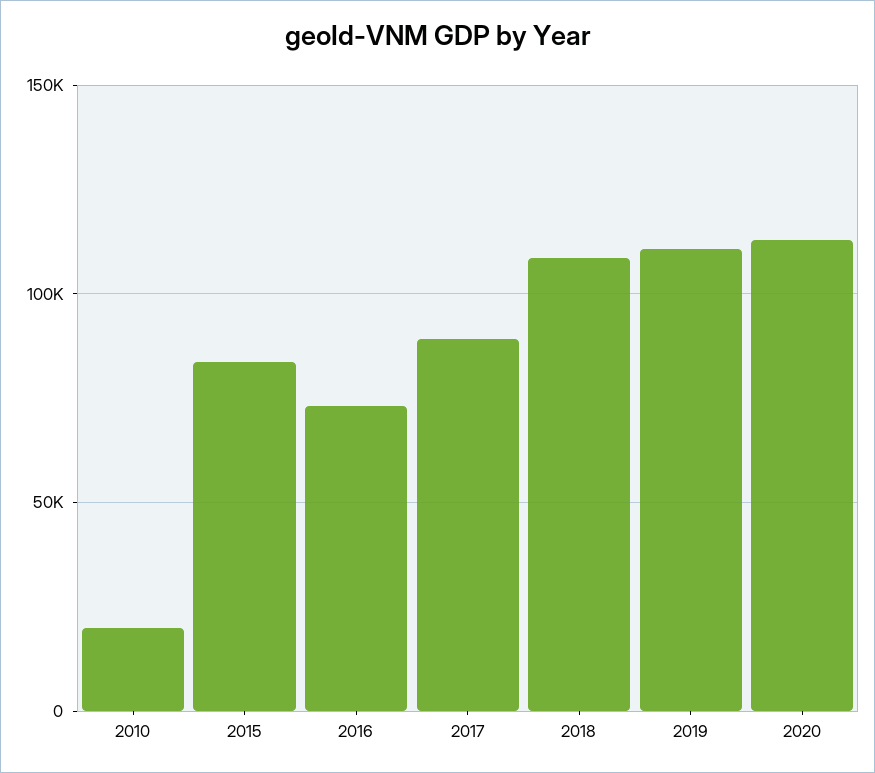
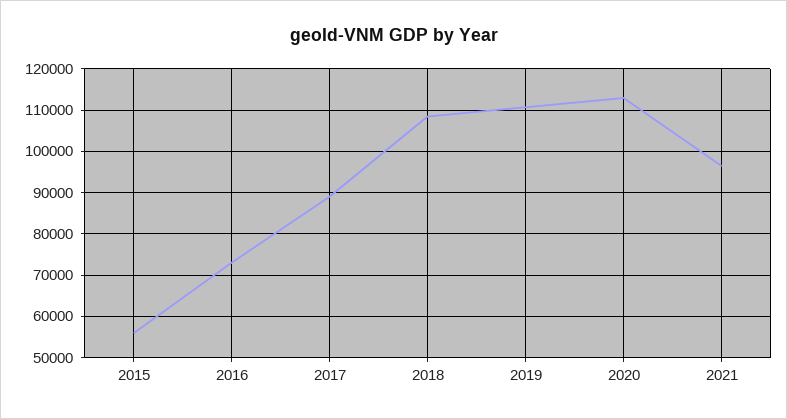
2010: 20000 -> none
2015: 85000 -> 56000
2021: none -> 96000

